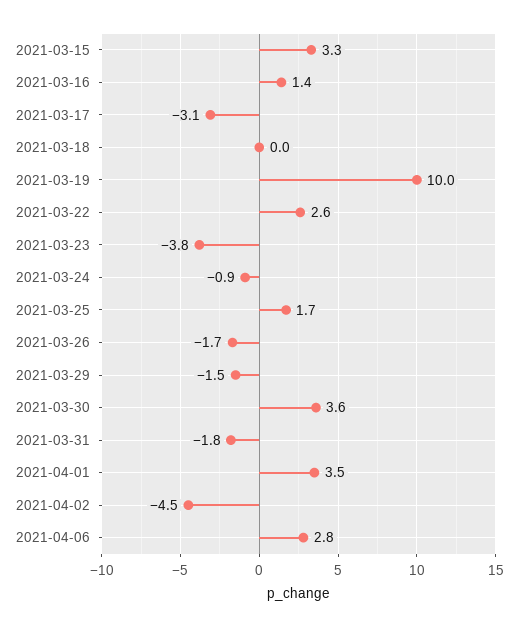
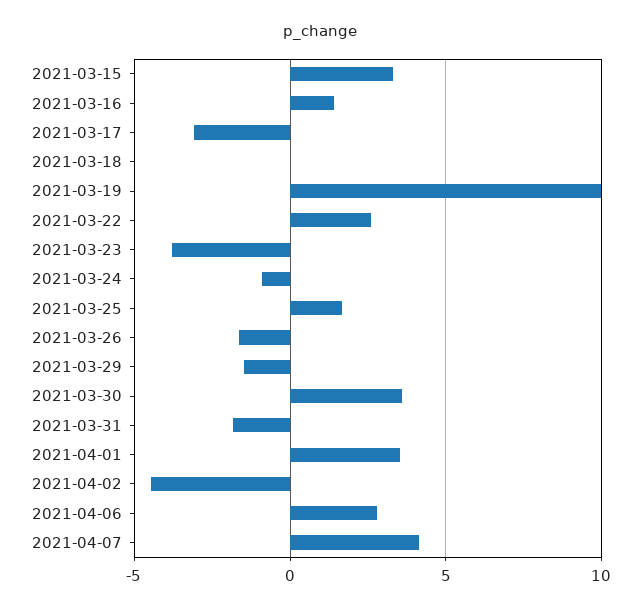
2021-04-07: none -> 4

